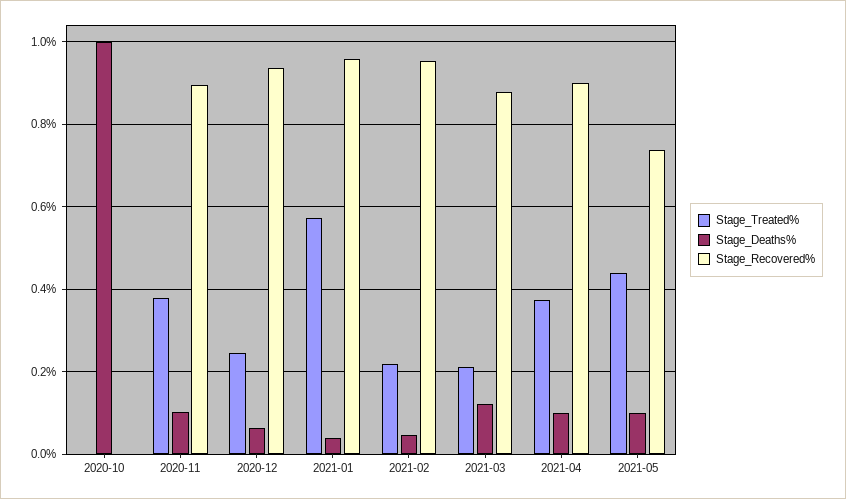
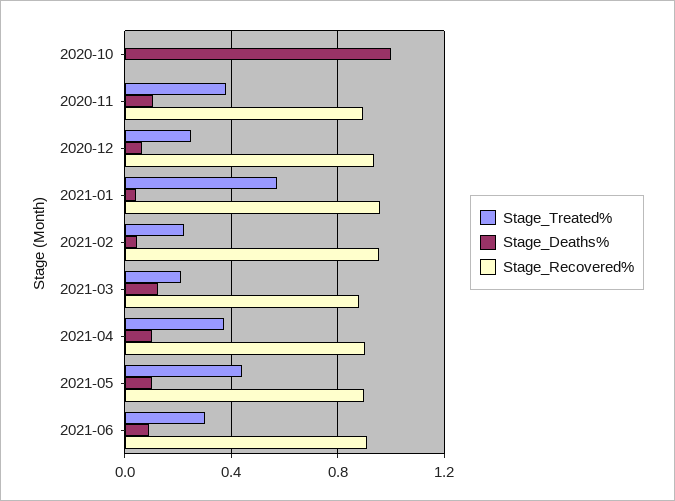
Stage_Recovered%, 2021-05: 0.74 -> 0.9
Stage_Treated%, 2021-06: none -> 0.3
Stage_Deaths%, 2021-06: none -> 0.1
Stage_Recovered%, 2021-06: none -> 0.9

